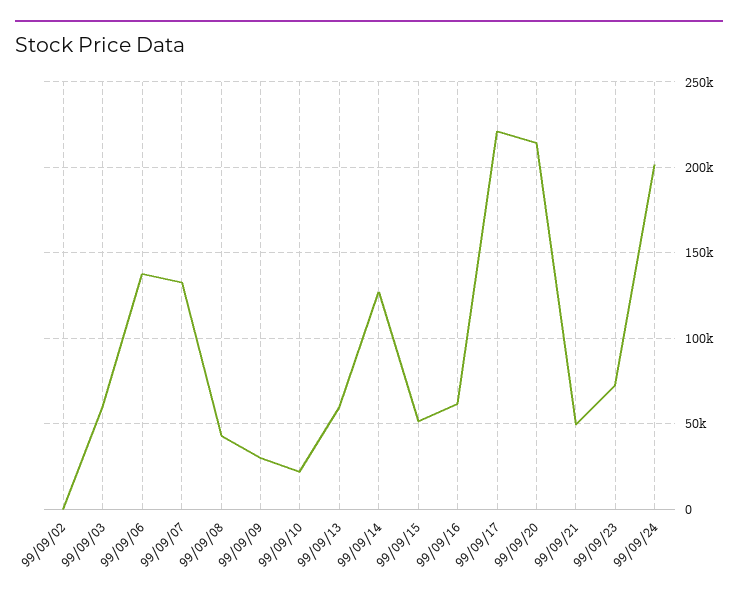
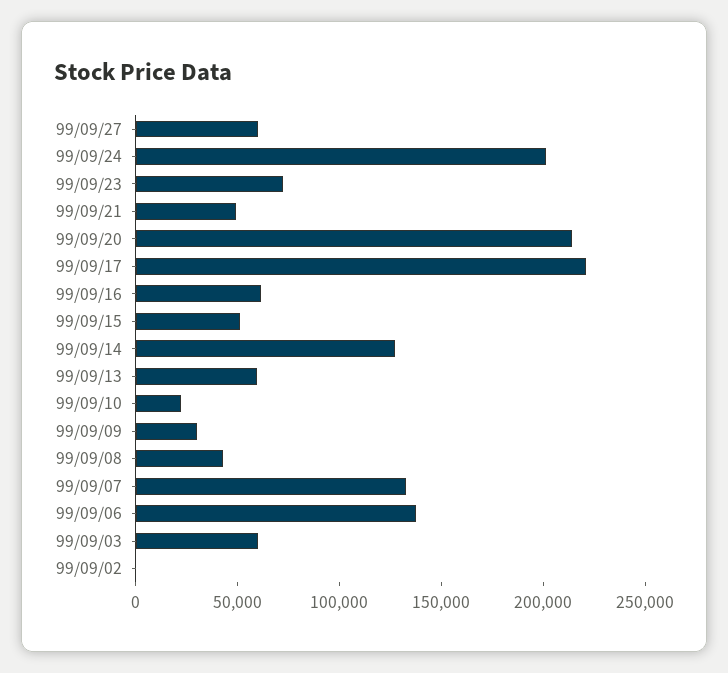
99/09/27: none -> 60000

